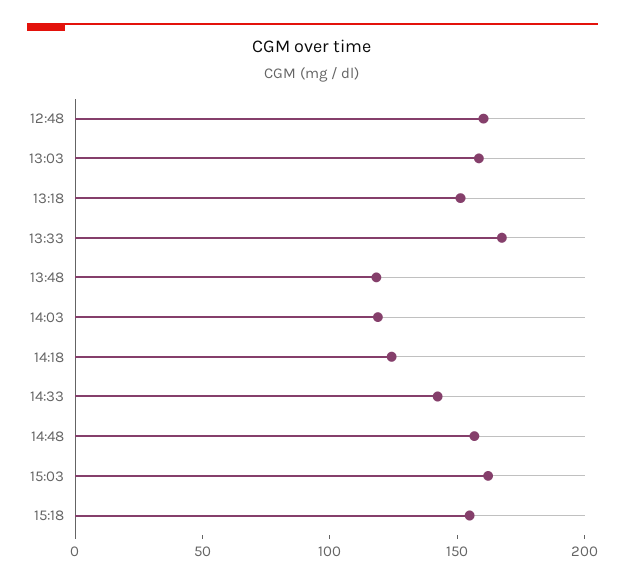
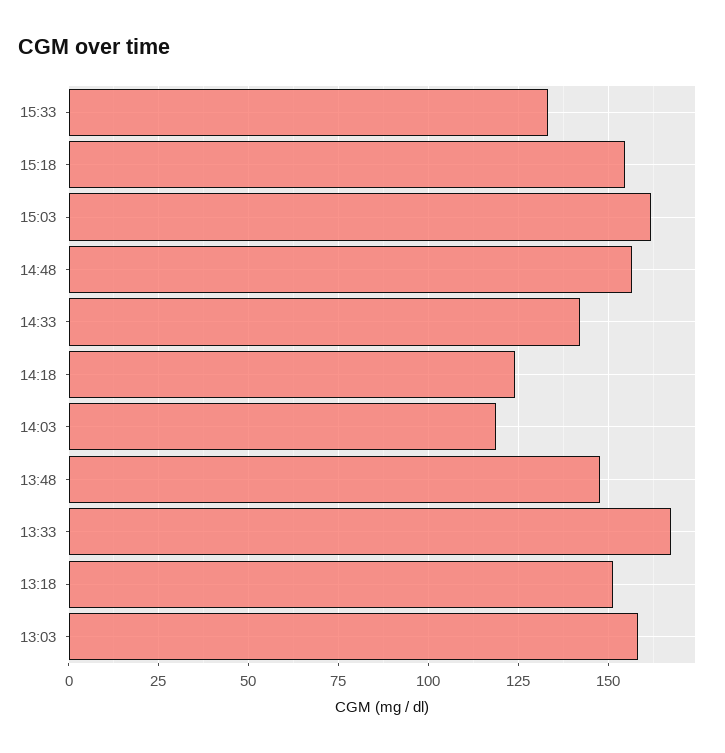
12:48: 160 -> none
13:48: 120 -> 147.5
15:33: none -> 132.5

